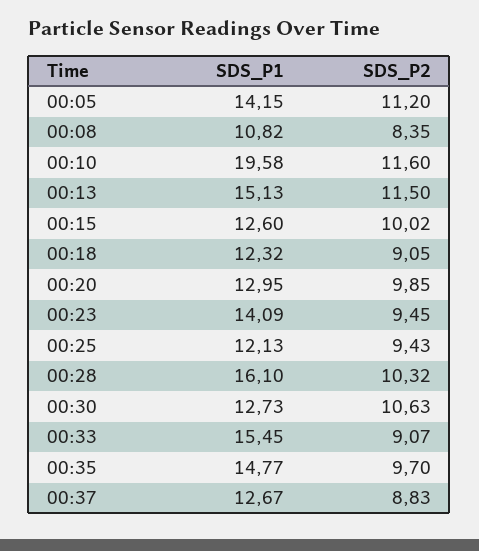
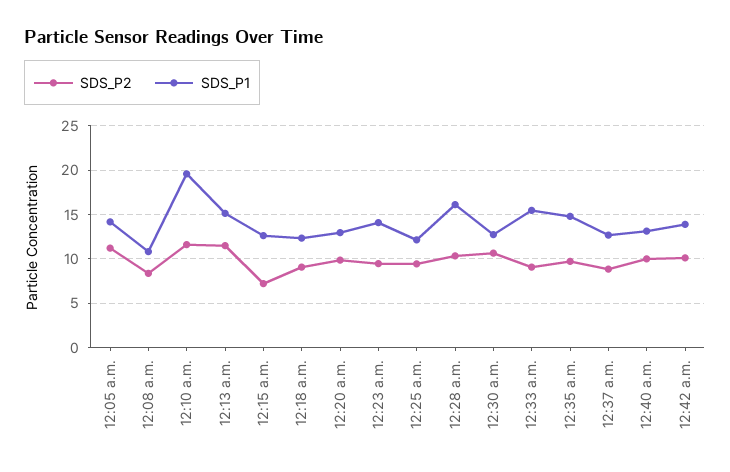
SDS_P2, 00:15: 10.02 -> 7
SDS_P2, 12:40 a.m.: none -> 10
SDS_P1, 12:40 a.m.: none -> 13
SDS_P2, 12:42 a.m.: none -> 10
SDS_P1, 12:42 a.m.: none -> 14

